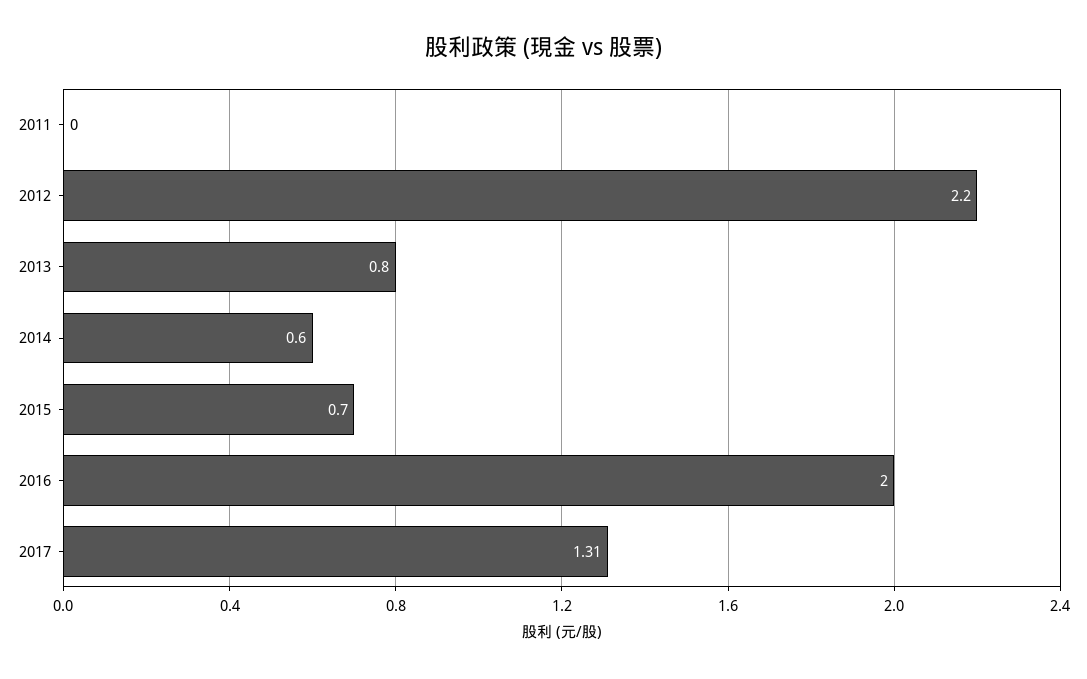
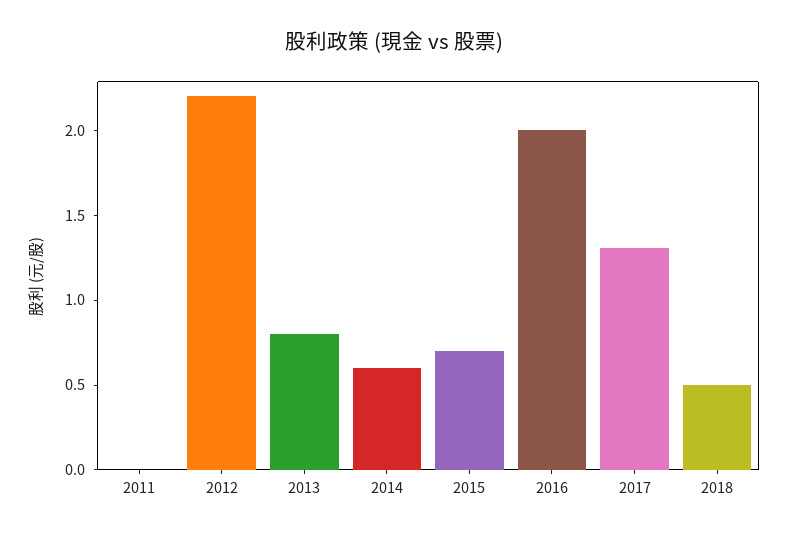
2018: none -> 0.5

